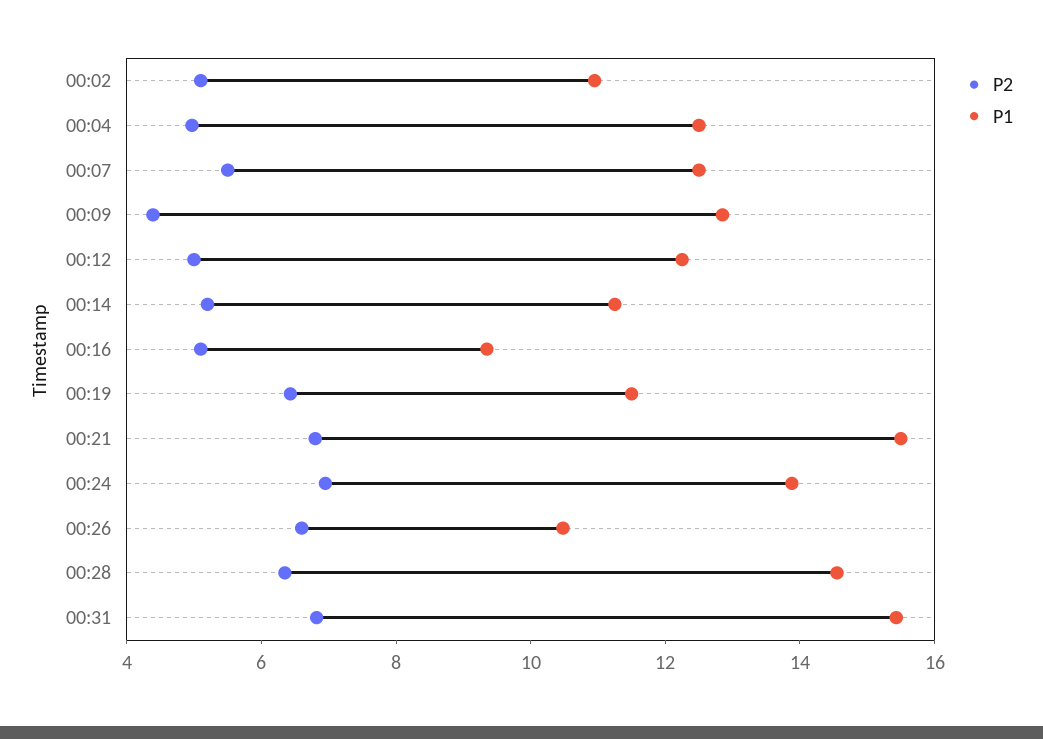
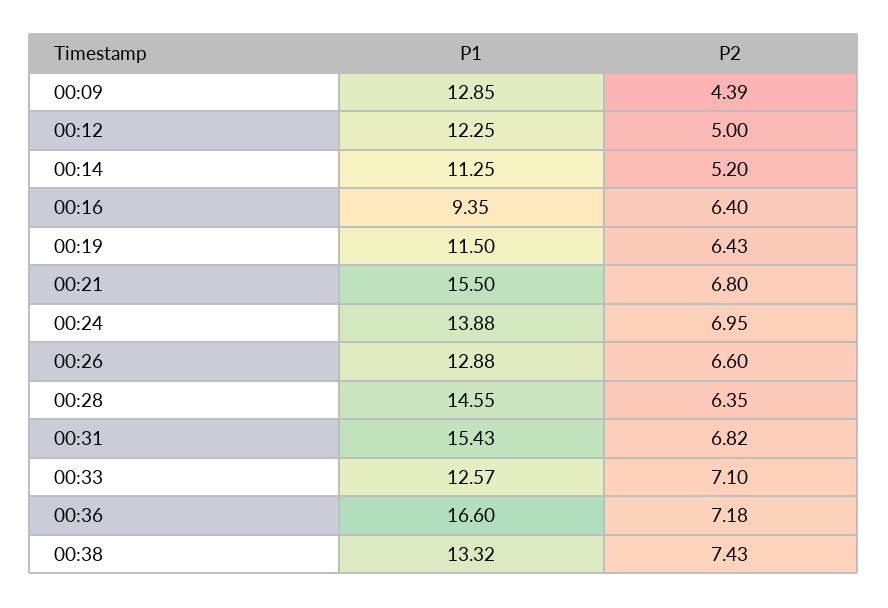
P2, 00:02: 5 -> none
P1, 00:02: 11 -> none
P2, 00:04: 5 -> none
P1, 00:04: 12.5 -> none
P2, 00:07: 5.5 -> none
P1, 00:07: 12.5 -> none
P2, 00:16: 5 -> 6.4
P1, 00:26: 10.5 -> 12.88
P1, 00:33: none -> 12.57
P2, 00:33: none -> 7.1
P1, 00:36: none -> 16.6
P2, 00:36: none -> 7.18
P1, 00:38: none -> 13.32
P2, 00:38: none -> 7.43

